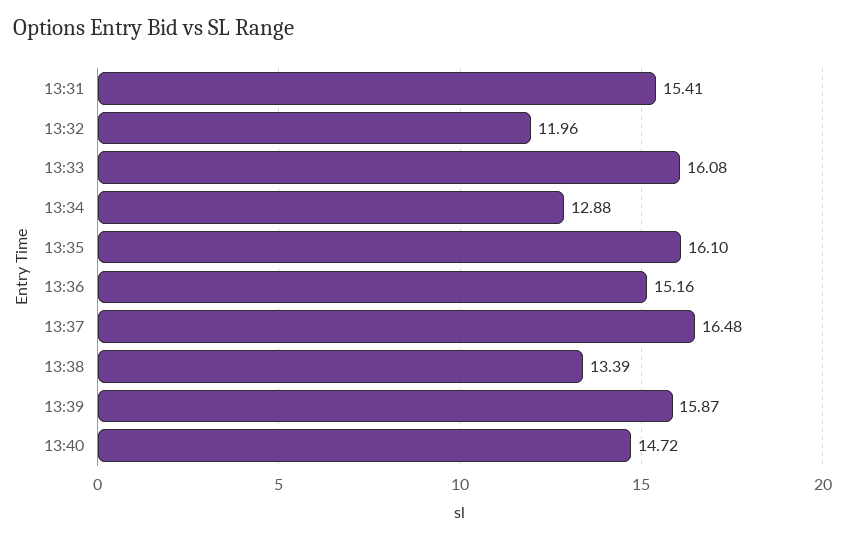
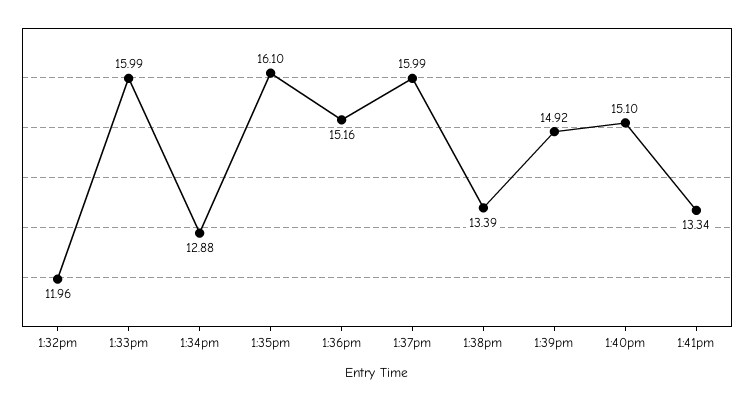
13:31: 15.41 -> none
13:33: 16.08 -> 15.99
13:37: 16.48 -> 15.99
13:39: 15.87 -> 14.92
13:40: 14.72 -> 15.1
1:41pm: none -> 13.34

